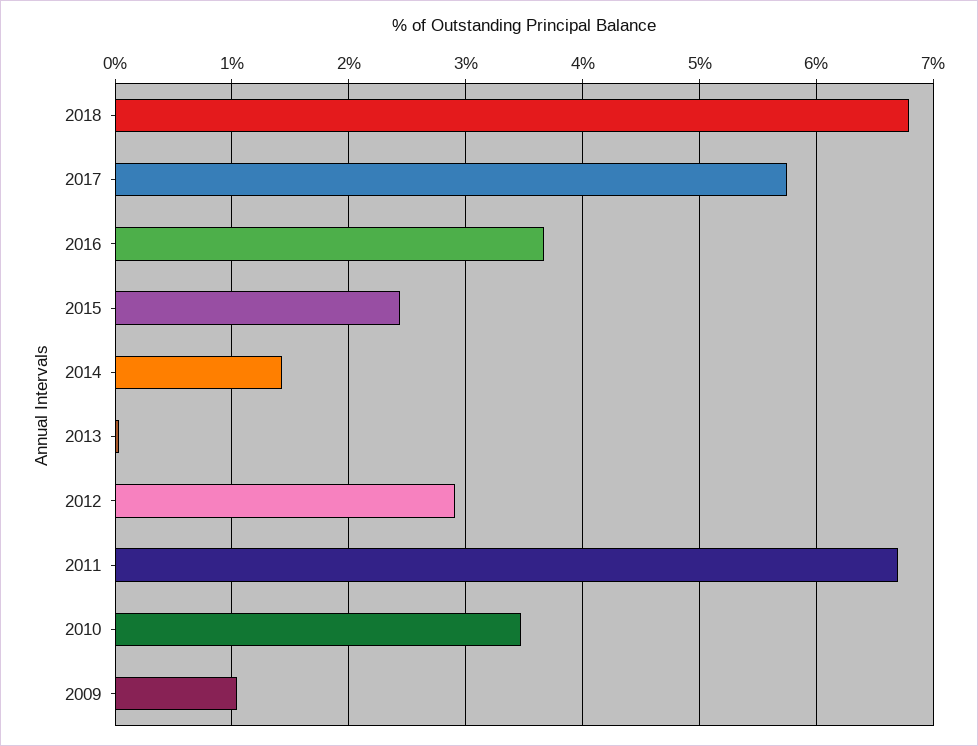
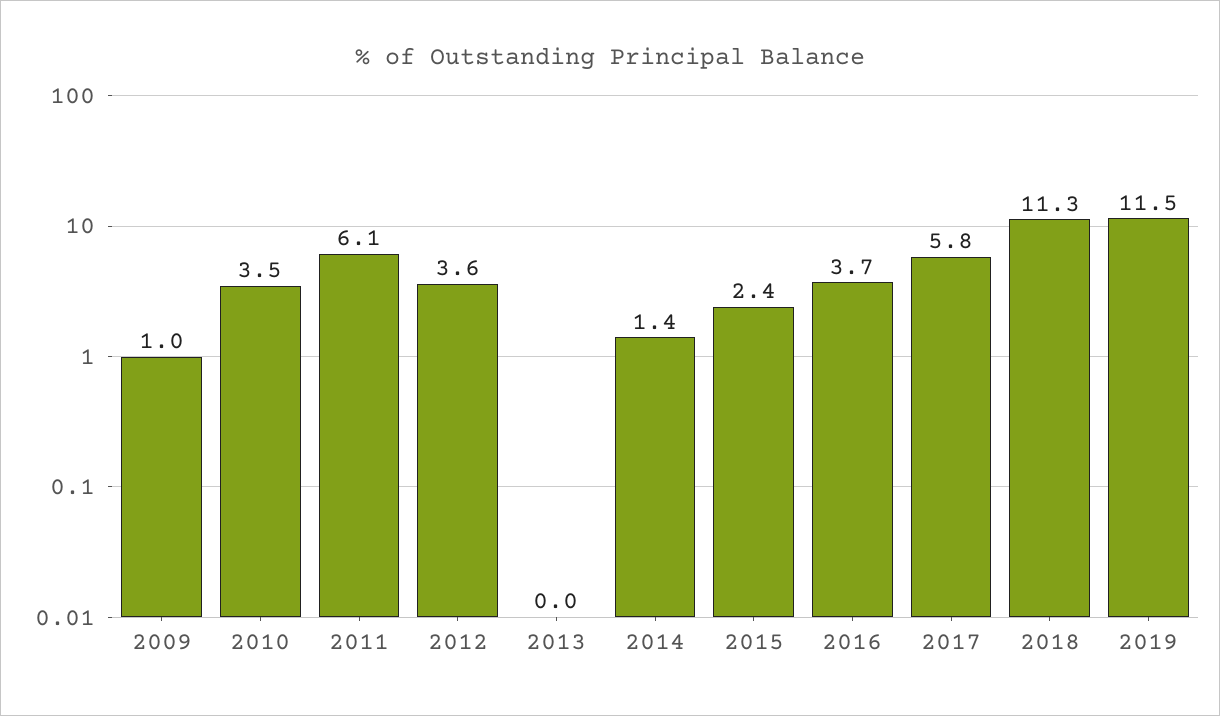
2018: 6.8 -> 11.3
2012: 2.9 -> 3.6
2011: 6.7 -> 6.1
2019: none -> 11.5

